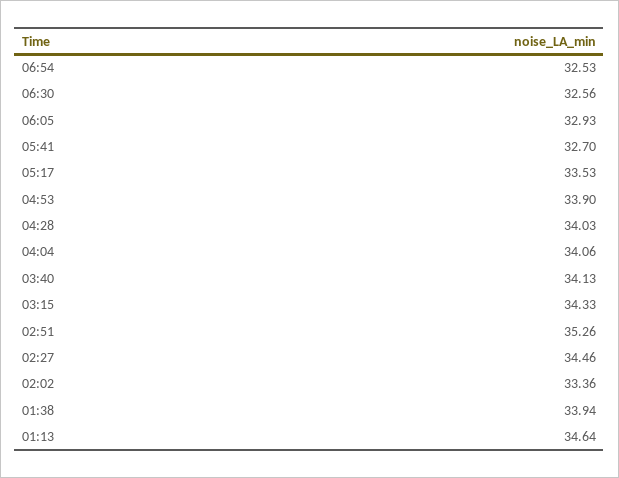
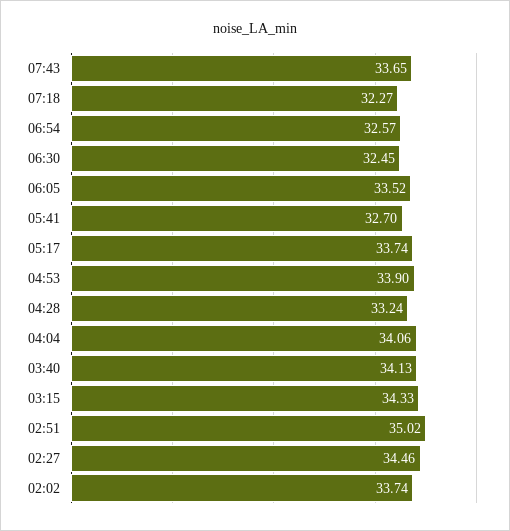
06:54: 32.53 -> 32.57
06:30: 32.56 -> 32.45
06:05: 32.93 -> 33.52
05:17: 33.53 -> 33.74
04:28: 34.03 -> 33.24
02:51: 35.26 -> 35.02
02:02: 33.36 -> 33.74
01:38: 33.94 -> none
01:13: 34.64 -> none
07:43: none -> 33.65
07:18: none -> 32.27

